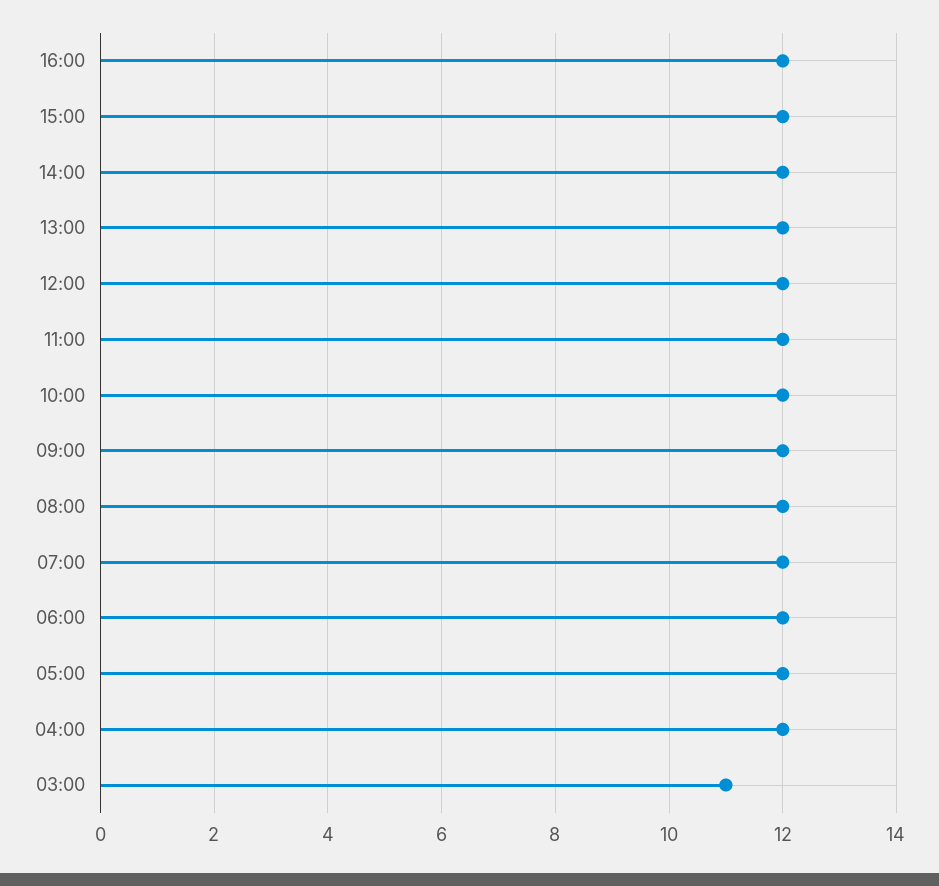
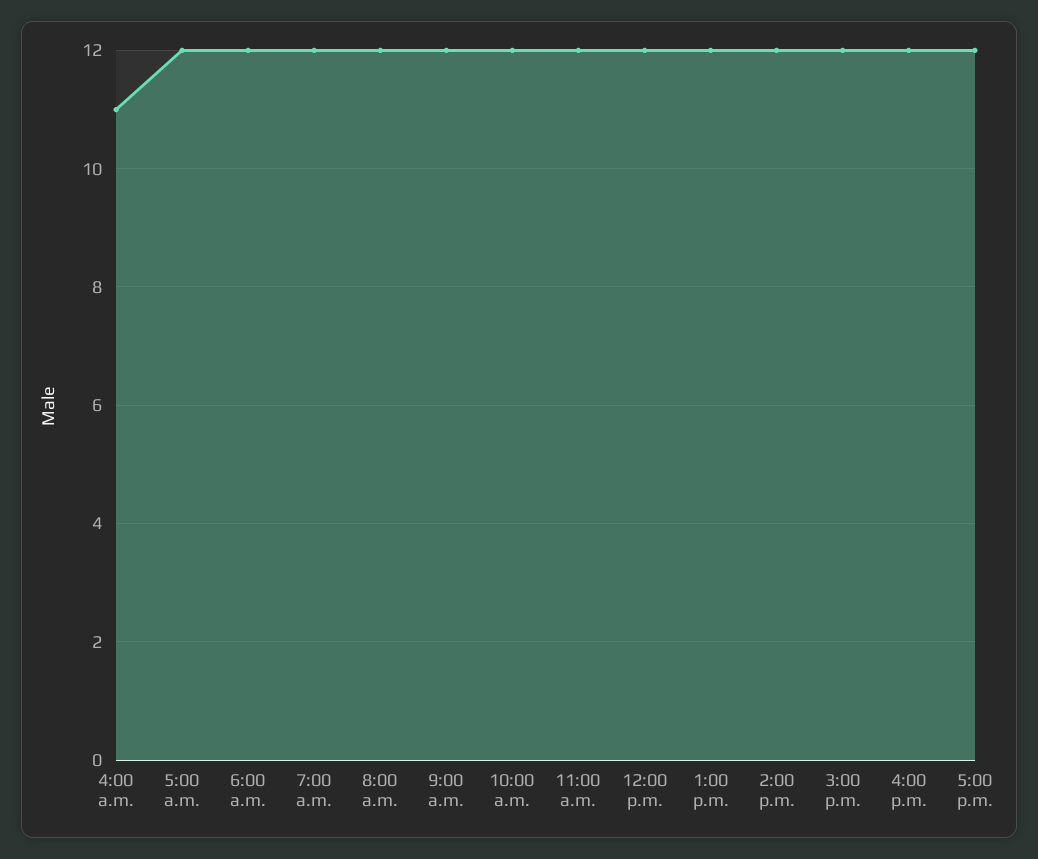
04:00: 12 -> 11
03:00: 11 -> none
5:00 p.m.: none -> 12

